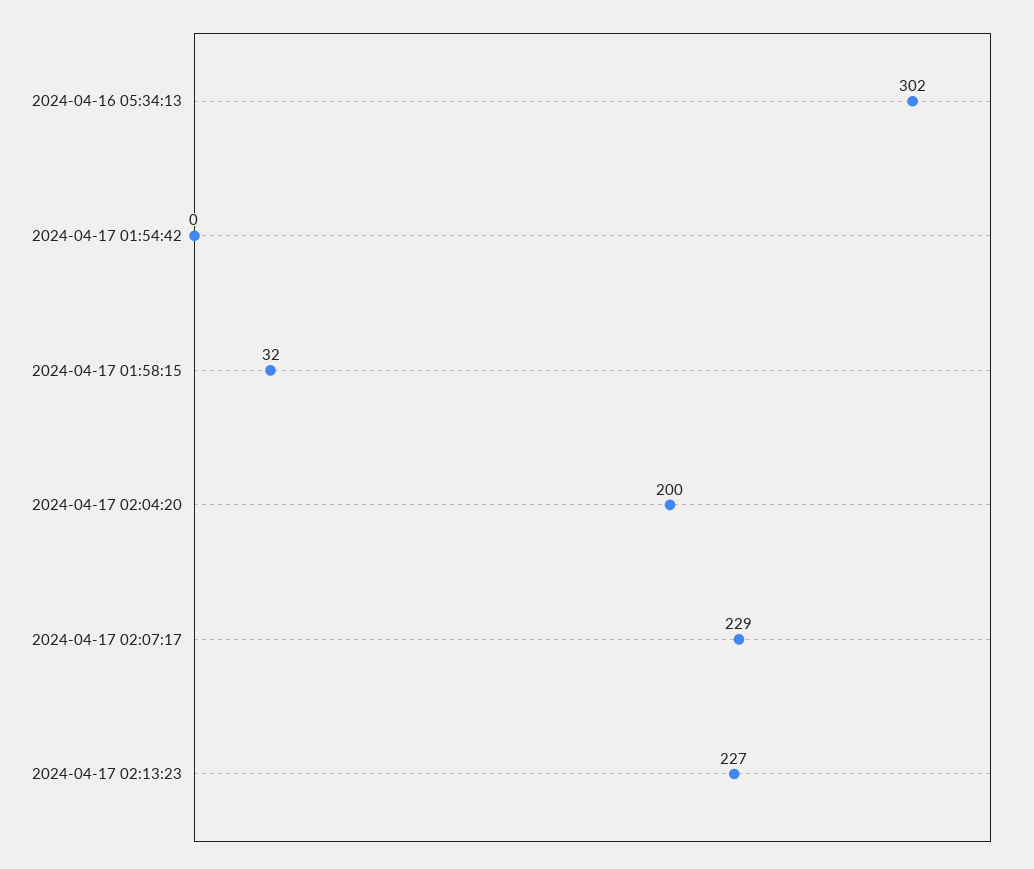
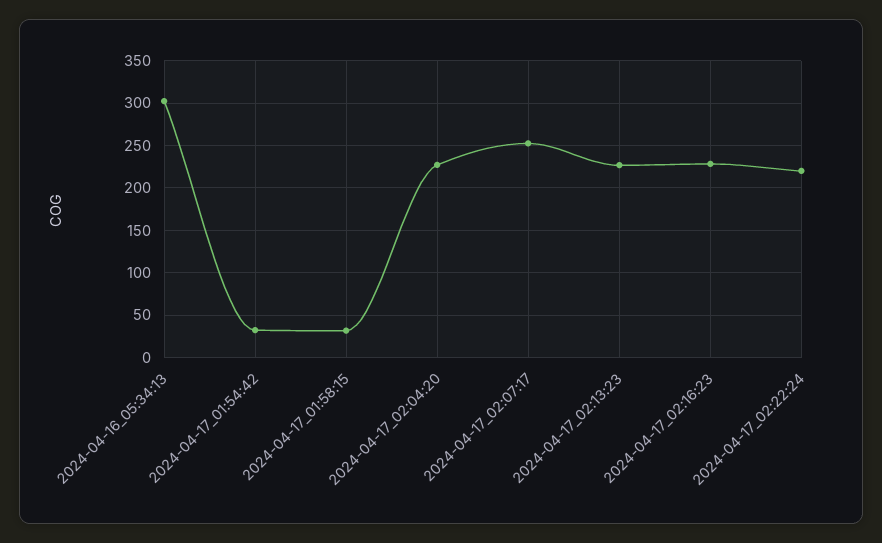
2024-04-17 01:54:42: 0 -> 30
2024-04-17 02:04:20: 200 -> 230
2024-04-17 02:07:17: 229 -> 250
2024-04-17_02:16:23: none -> 230
2024-04-17_02:22:24: none -> 220

